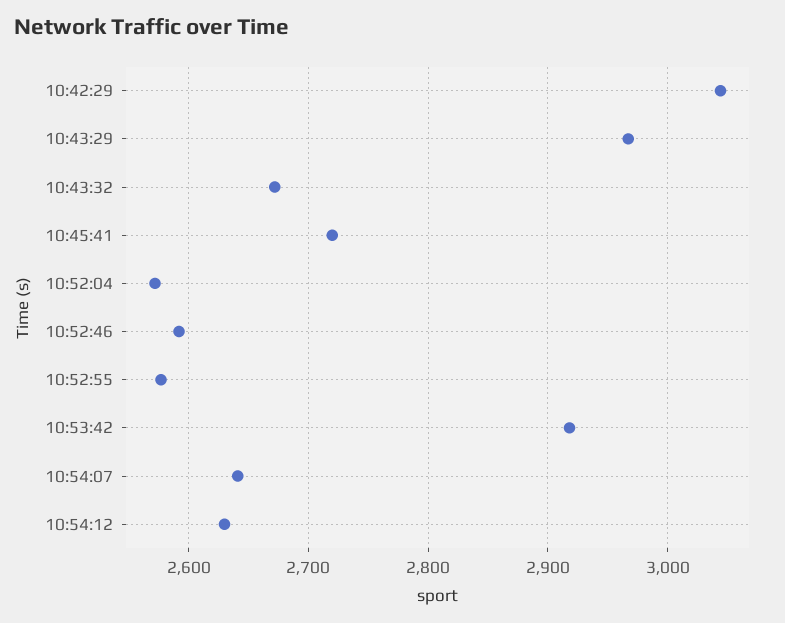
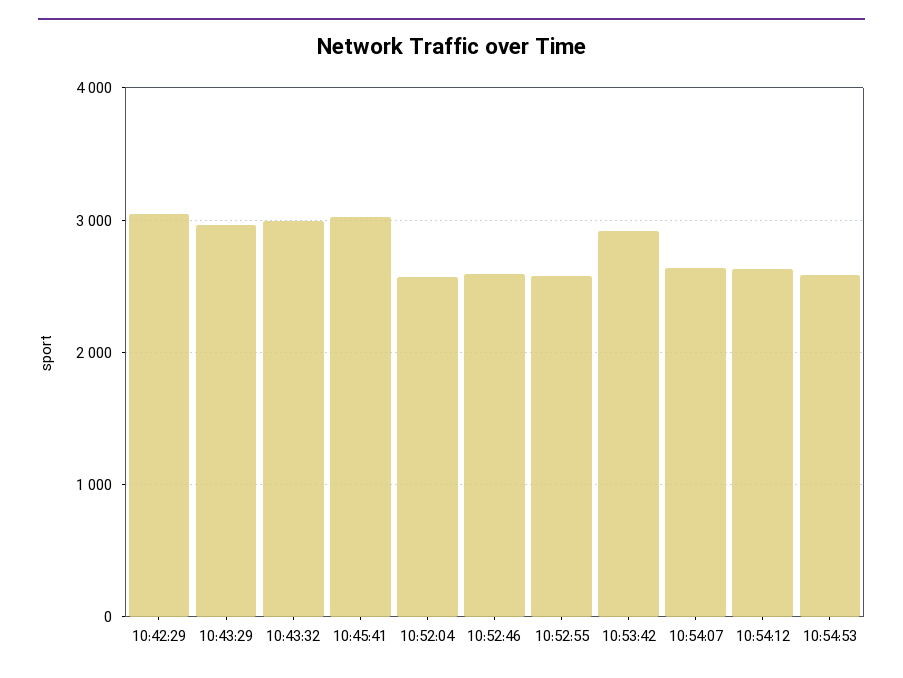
10:43:32: 2670 -> 3000
10:45:41: 2720 -> 3000
10:54:53: none -> 2600

